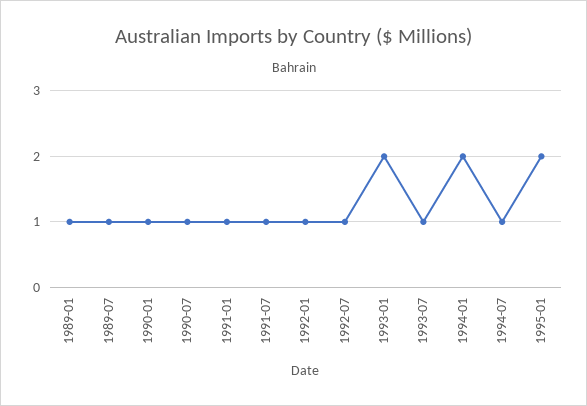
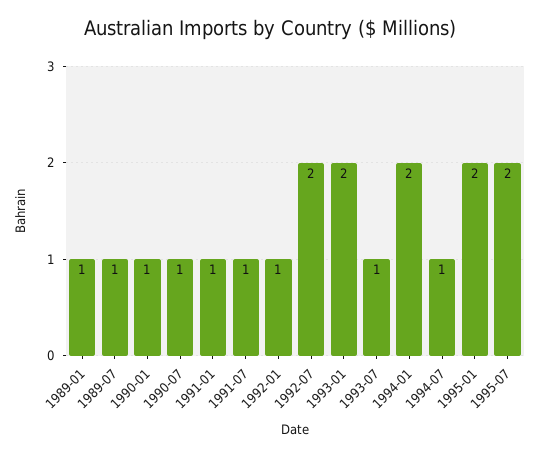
1992-07: 1 -> 2
1995-07: none -> 2

